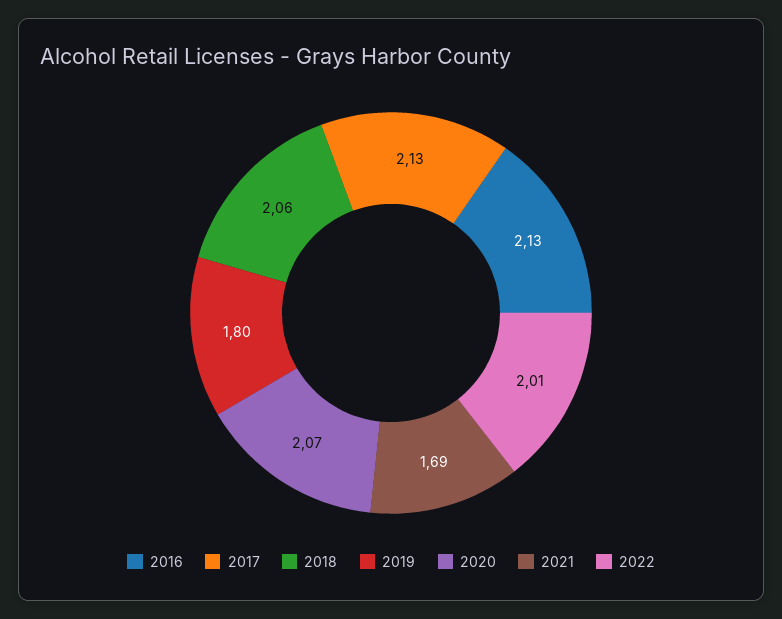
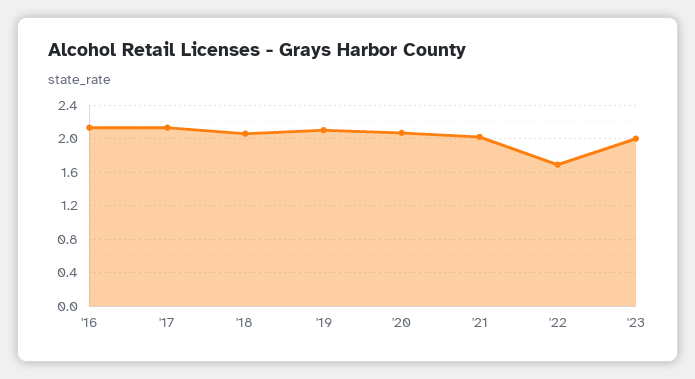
2019: 1.8 -> 2.1
2021: 1.69 -> 2
2022: 2.01 -> 1.7
'23: none -> 2

